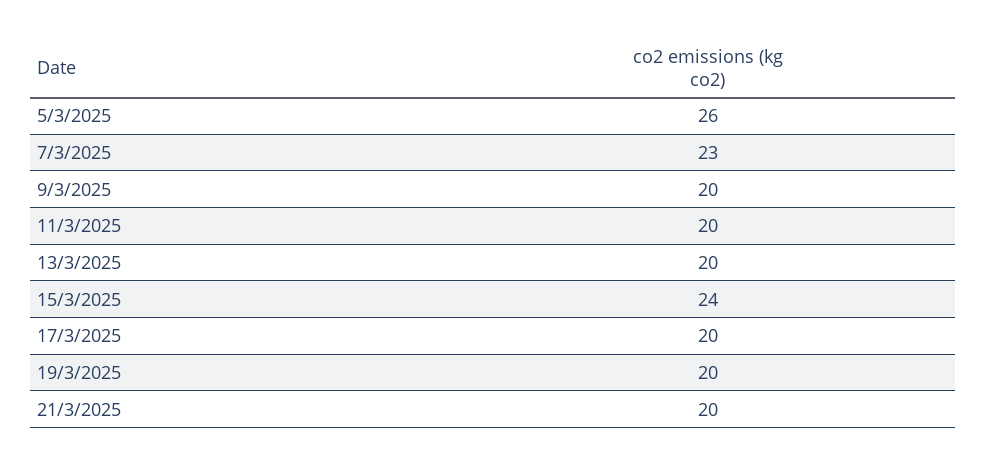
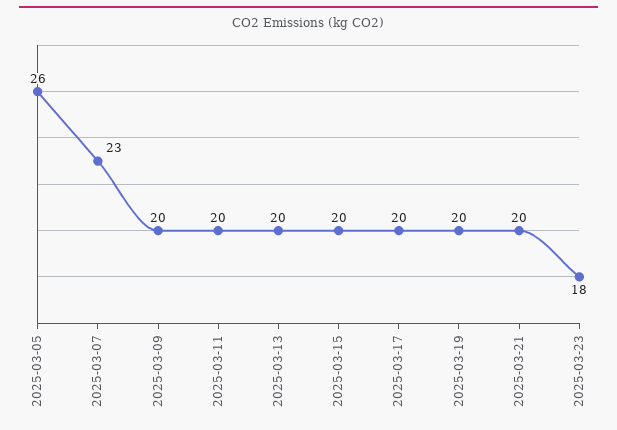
15/3/2025: 24 -> 20
2025-03-23: none -> 18

